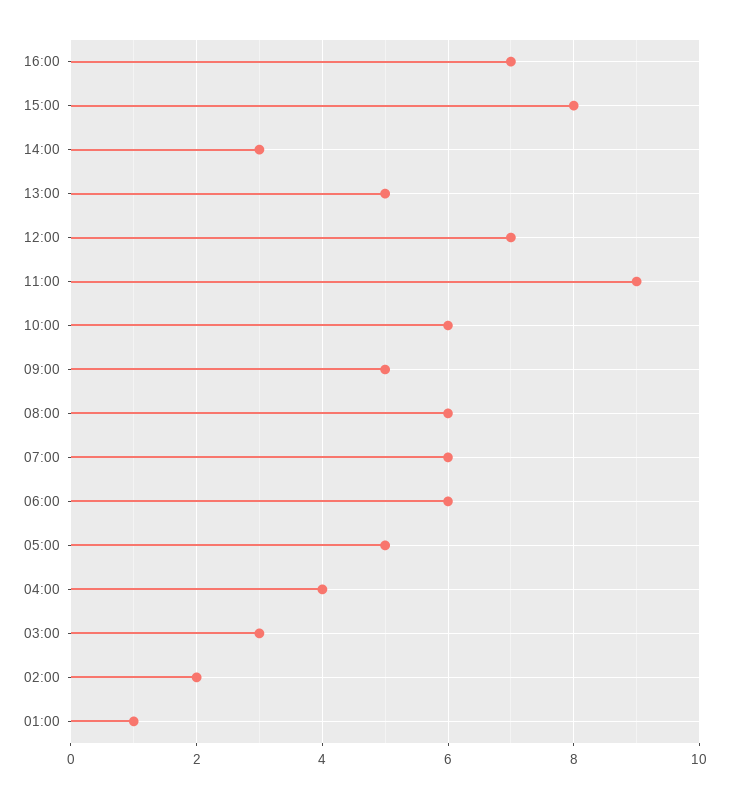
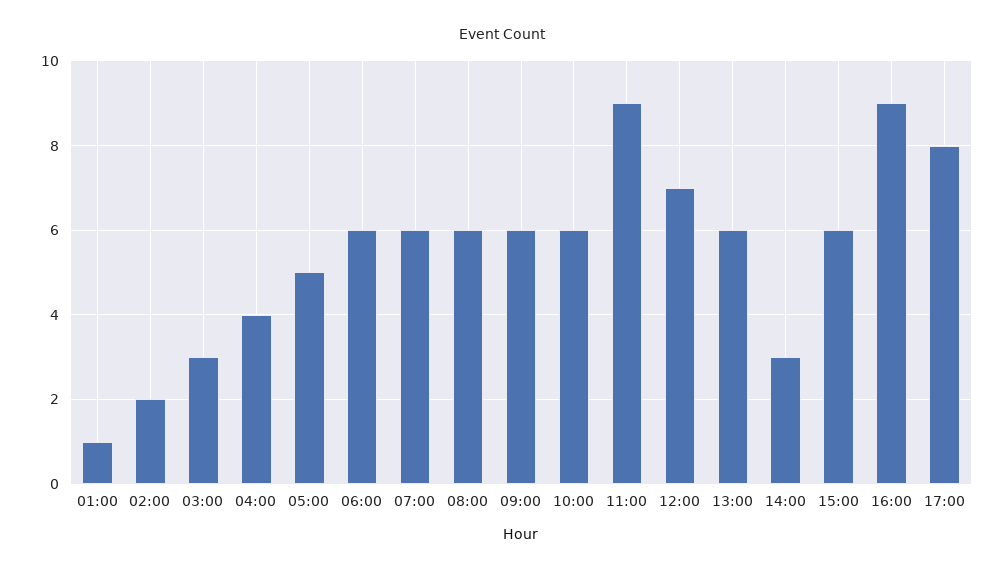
16:00: 7 -> 9
15:00: 8 -> 6
13:00: 5 -> 6
09:00: 5 -> 6
17:00: none -> 8

